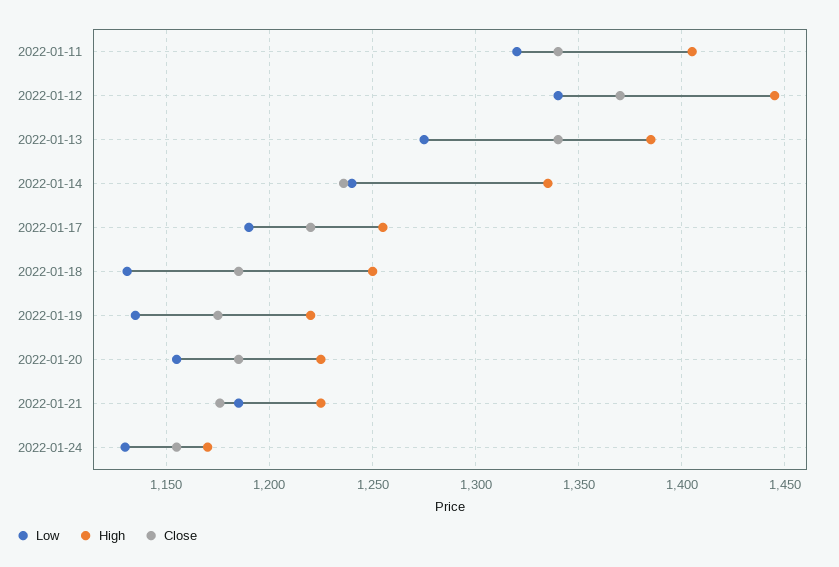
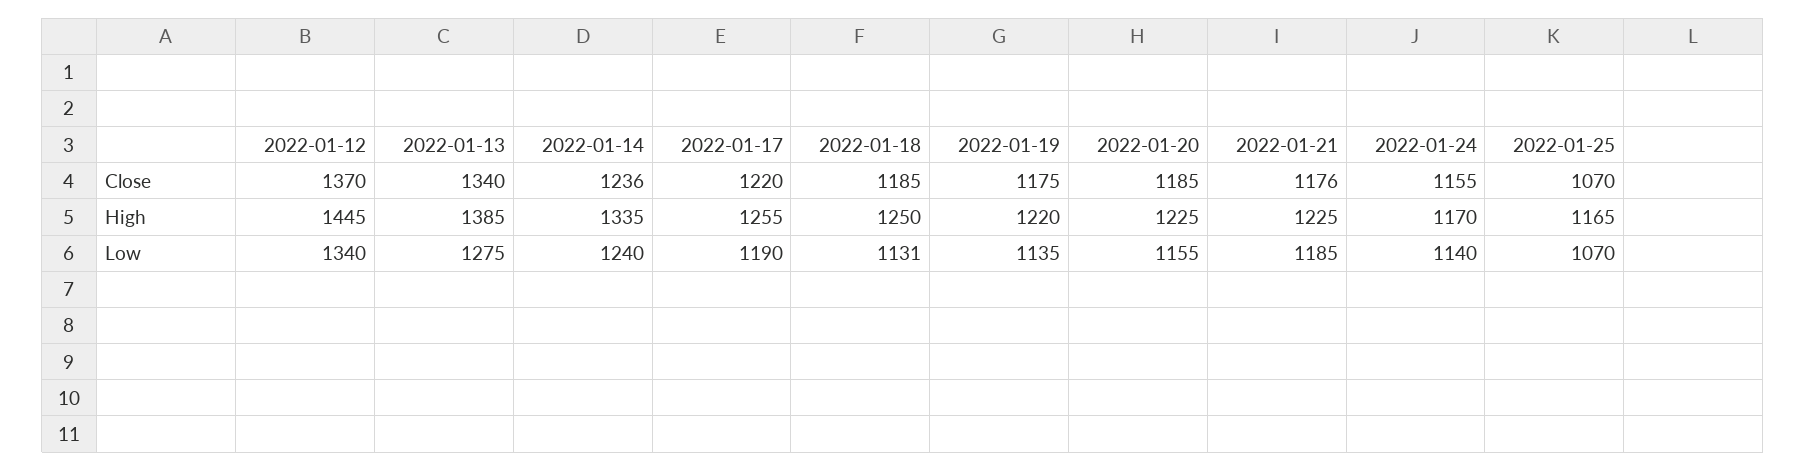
Low, 2022-01-11: 1320 -> none
High, 2022-01-11: 1405 -> none
Close, 2022-01-11: 1340 -> none
Low, 2022-01-24: 1130 -> 1140
Close, 2022-01-25: none -> 1070
High, 2022-01-25: none -> 1165
Low, 2022-01-25: none -> 1070

